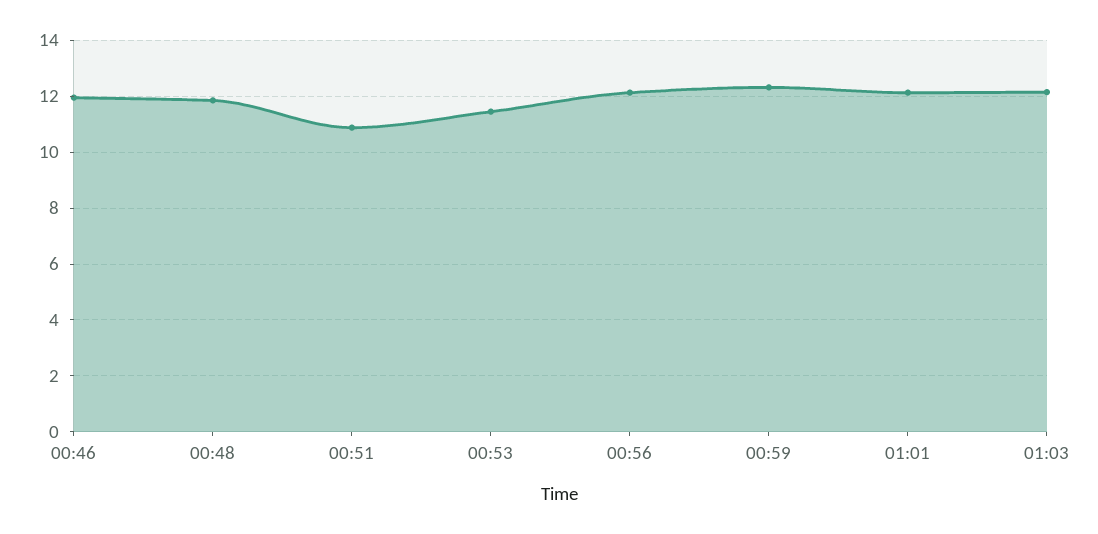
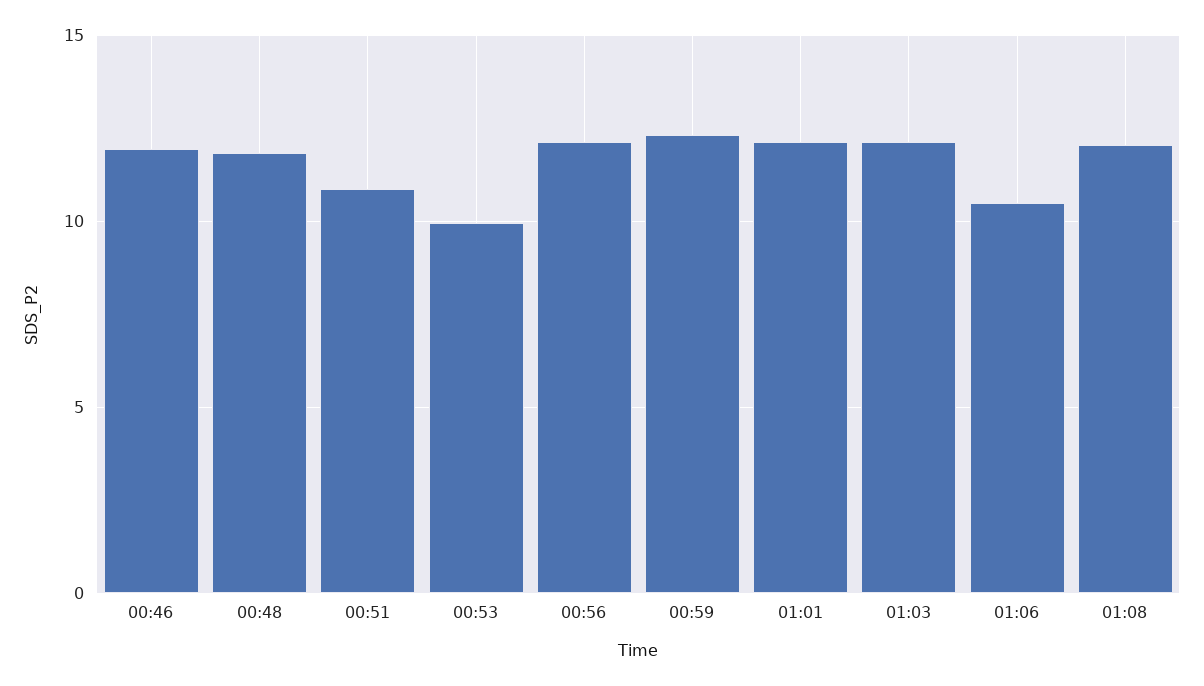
00:53: 11.5 -> 10
01:06: none -> 10.5
01:08: none -> 12

